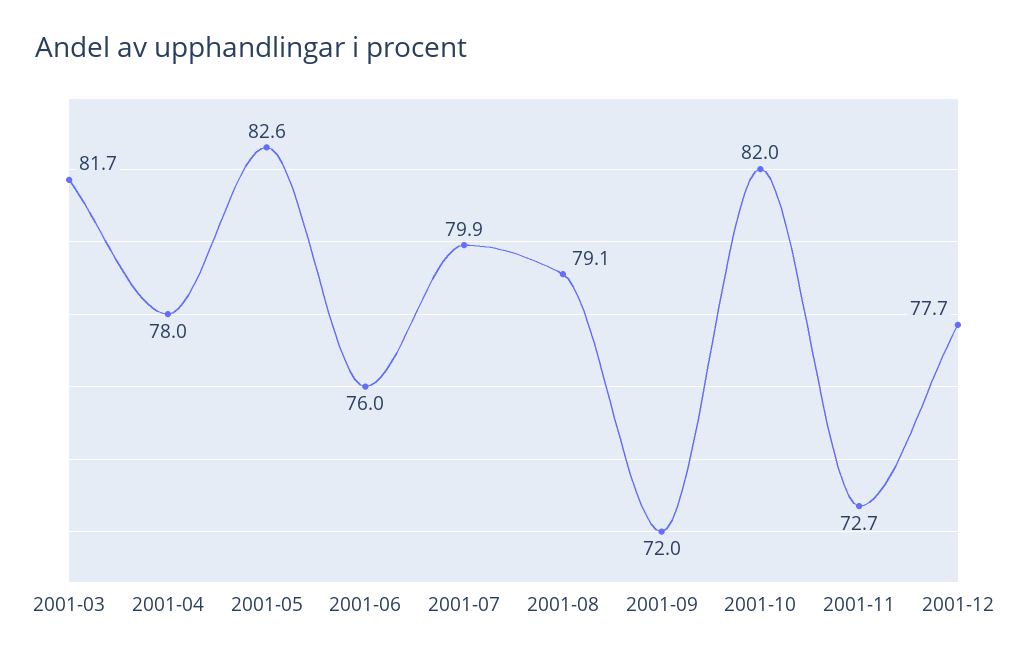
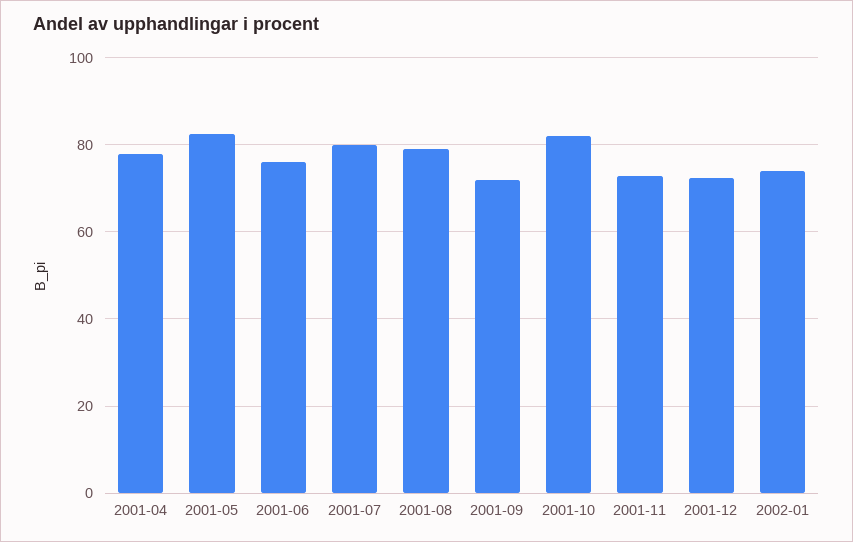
2001-03: 81.7 -> none
2001-12: 77.7 -> 72
2002-01: none -> 74

